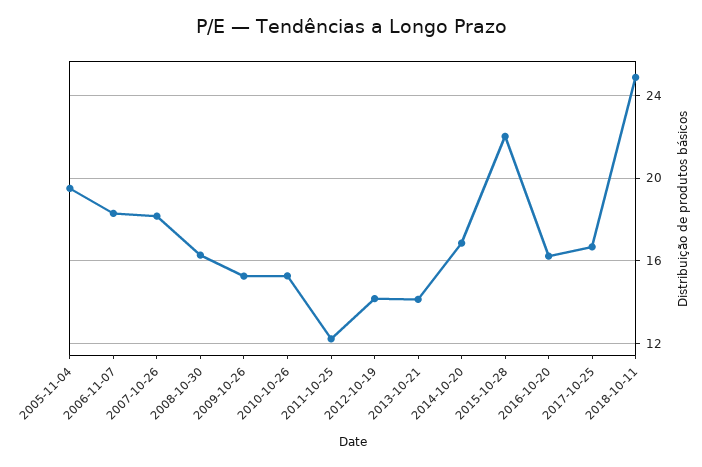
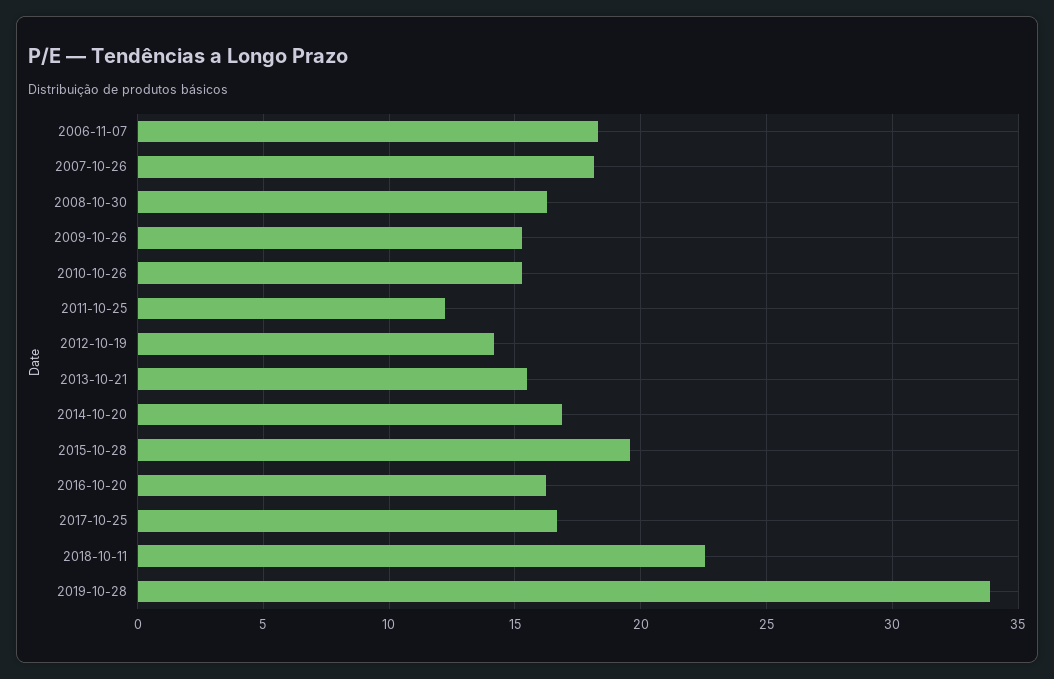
2005-11-04: 19.5 -> none
2013-10-21: 14 -> 15.5
2015-10-28: 22 -> 19.5
2018-10-11: 25 -> 22.5
2019-10-28: none -> 34

